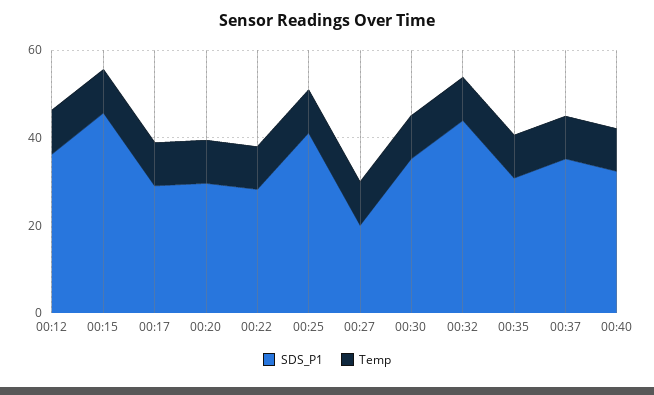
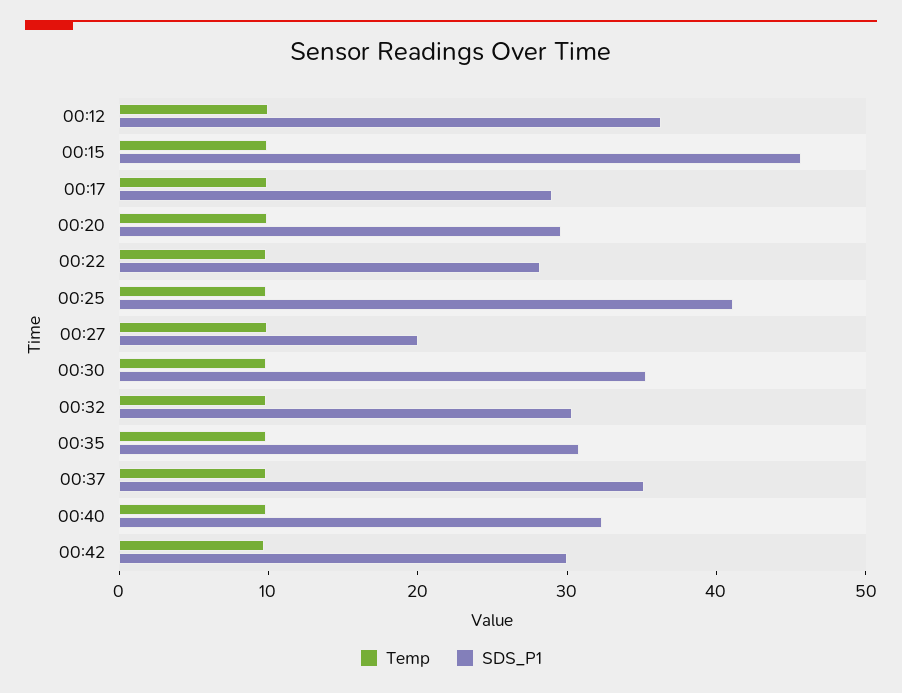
SDS_P1, 00:32: 45 -> 30
Temp, 00:42: none -> 10
SDS_P1, 00:42: none -> 30

